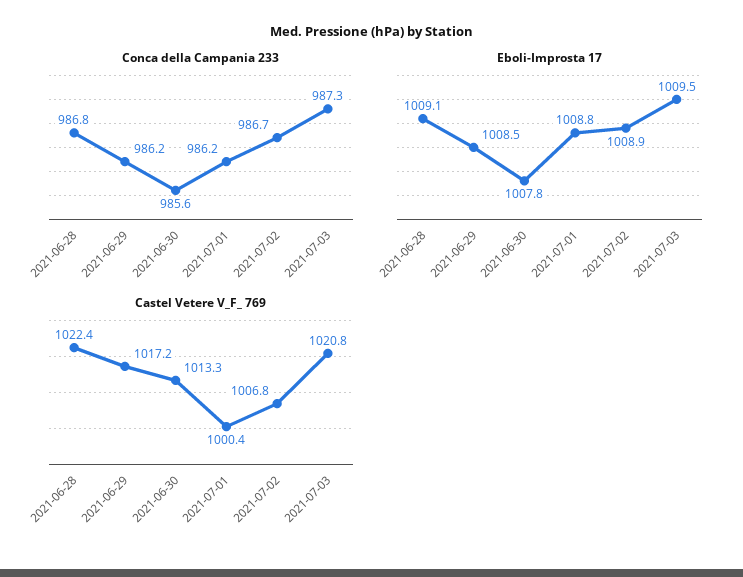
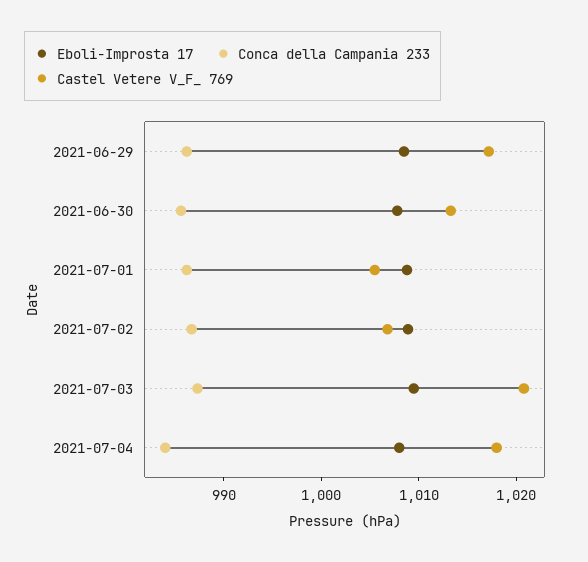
Conca della Campania 233, 2021-06-28: 986.8 -> none
Eboli-Improsta 17, 2021-06-28: 1009.1 -> none
Castel Vetere V_F_ 769, 2021-06-28: 1022.4 -> none
Castel Vetere V_F_ 769, 2021-07-01: 1000.4 -> 1006
Eboli-Improsta 17, 2021-07-04: none -> 1008
Conca della Campania 233, 2021-07-04: none -> 984
Castel Vetere V_F_ 769, 2021-07-04: none -> 1018

